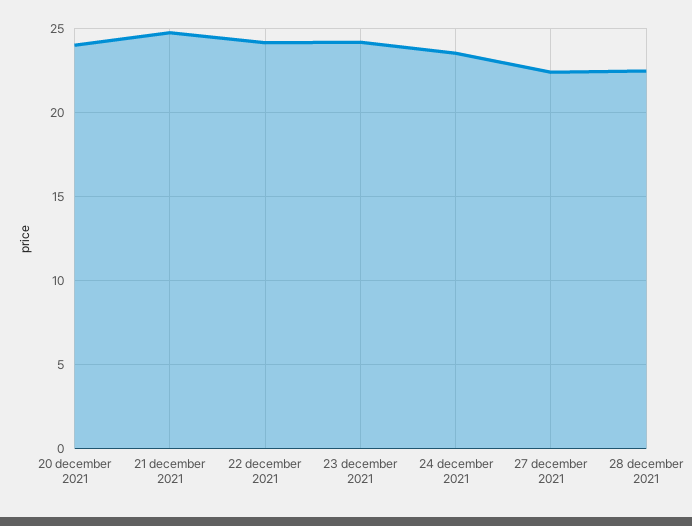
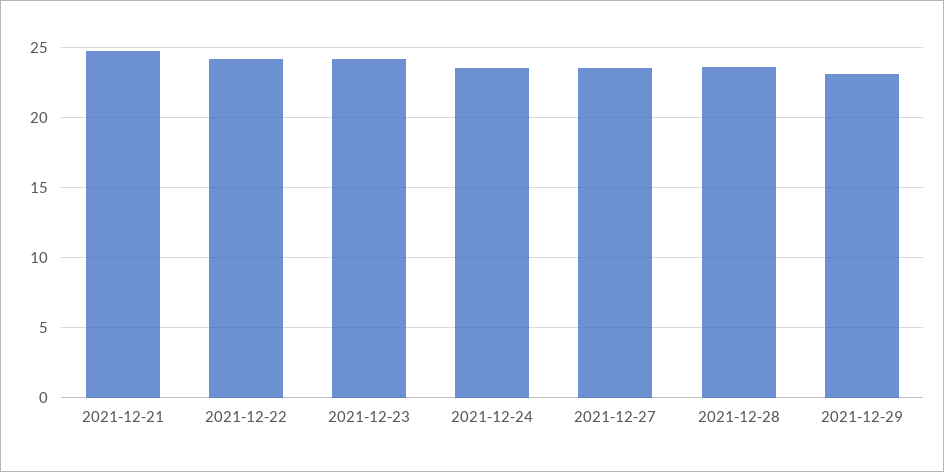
20 december 2021: 24 -> none
27 december 2021: 22.5 -> 23.5
28 december 2021: 22.5 -> 23.5
2021-12-29: none -> 23

